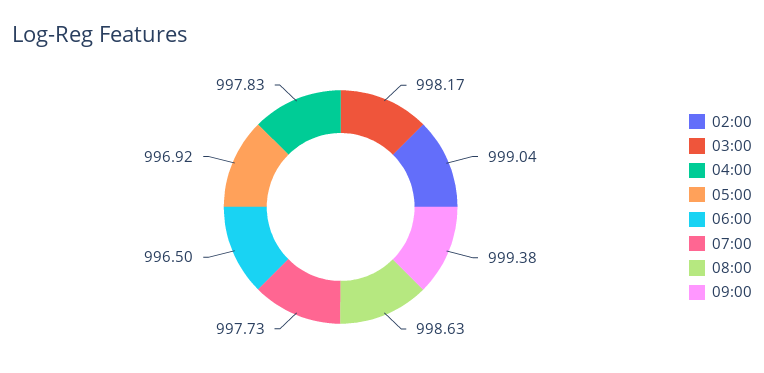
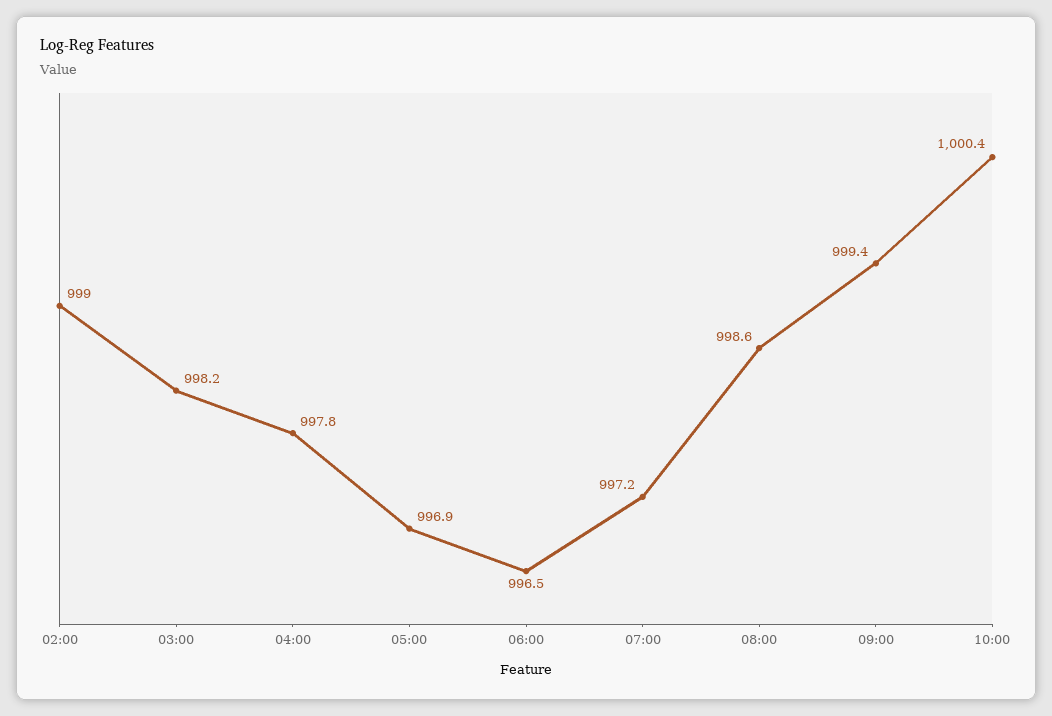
07:00: 997.73 -> 997.2
10:00: none -> 1000.4

